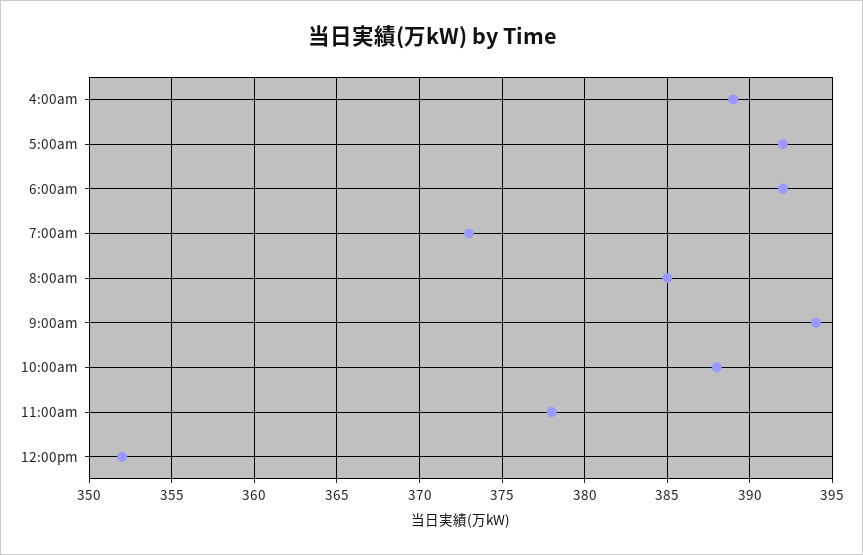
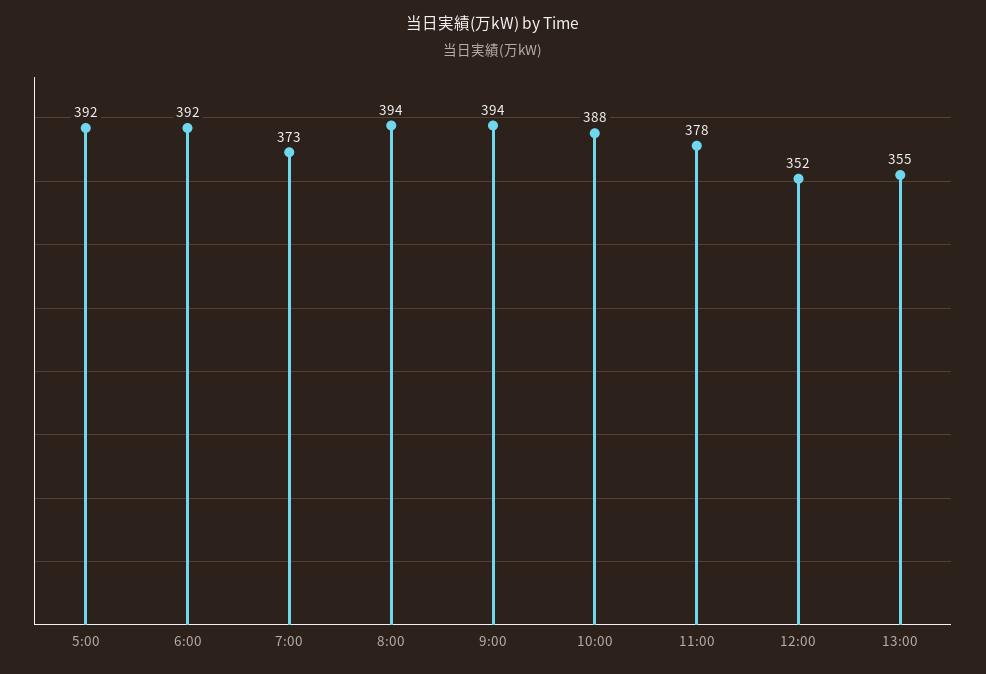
4:00am: 389 -> none
8:00am: 385 -> 394
13:00: none -> 355

